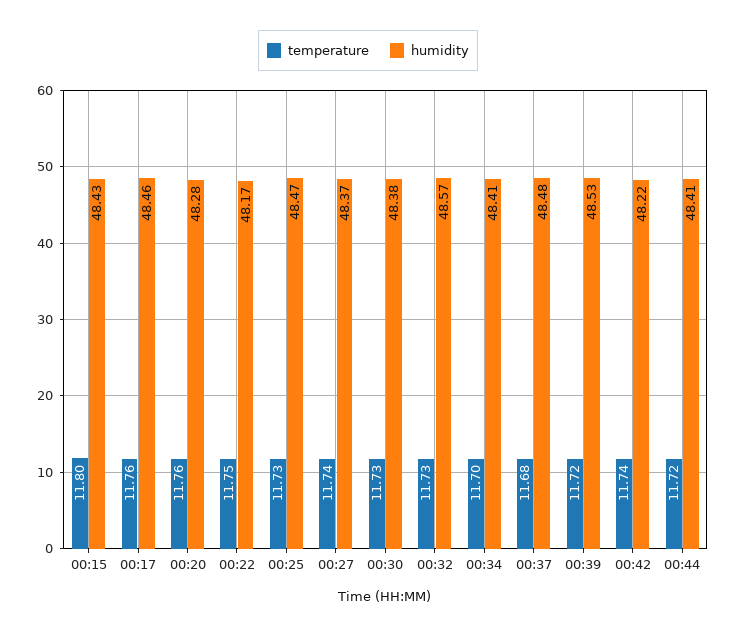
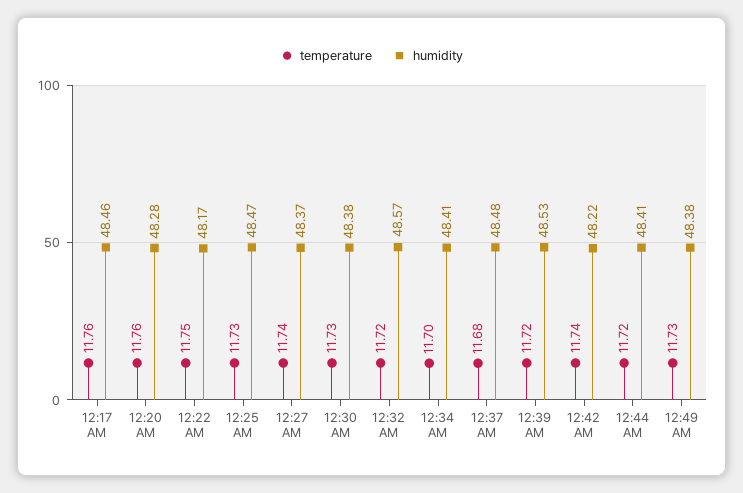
temperature, 00:15: 11.8 -> none
humidity, 00:15: 48.43 -> none
temperature, 00:32: 11.73 -> 11.72
temperature, 12:49 AM: none -> 11.73
humidity, 12:49 AM: none -> 48.38

